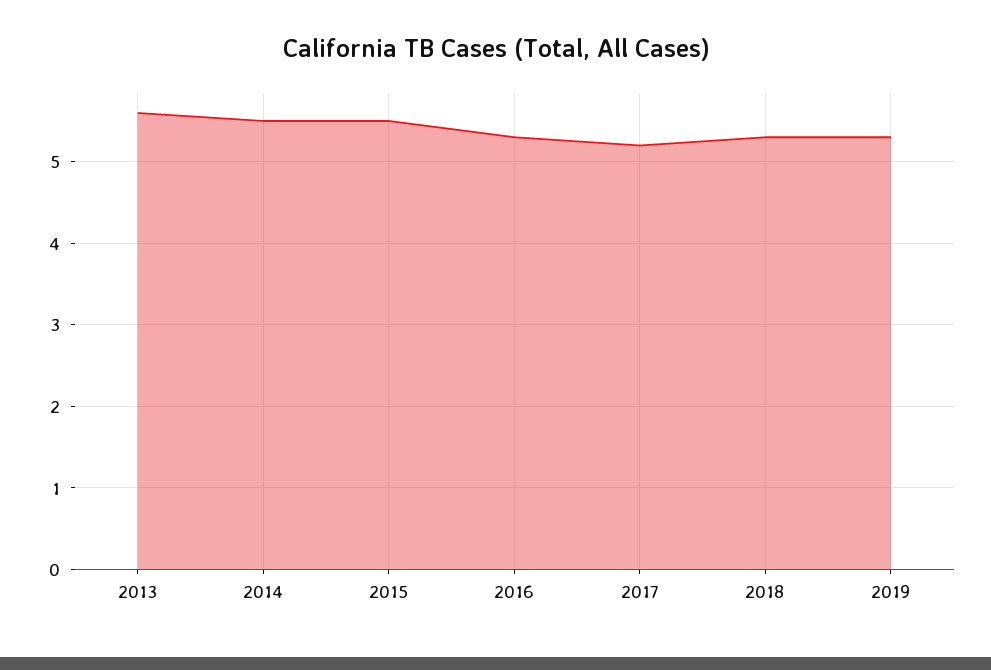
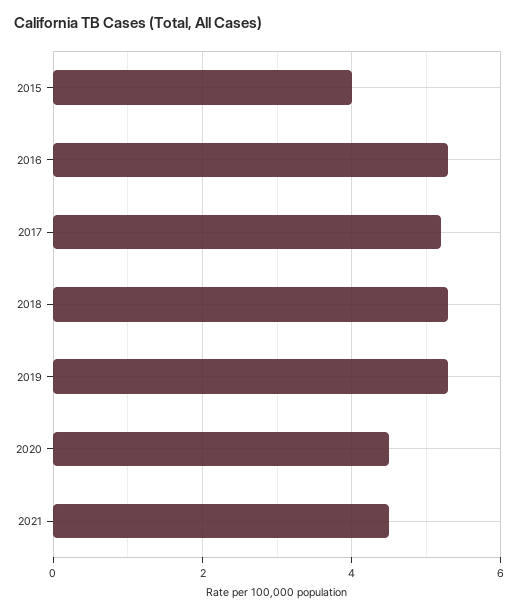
2013: 5.6 -> none
2014: 5.5 -> none
2015: 5.5 -> 4
2020: none -> 4.5
2021: none -> 4.5

